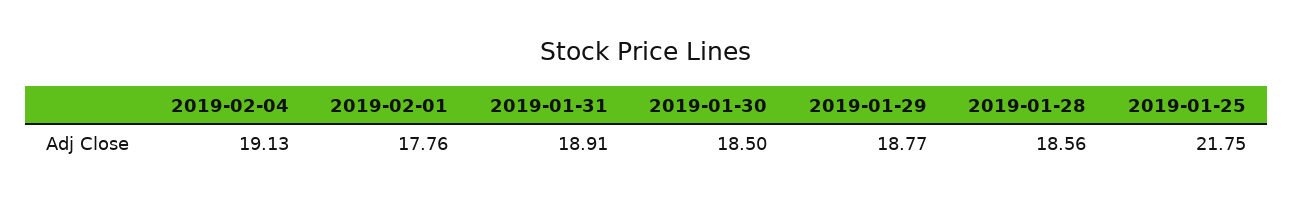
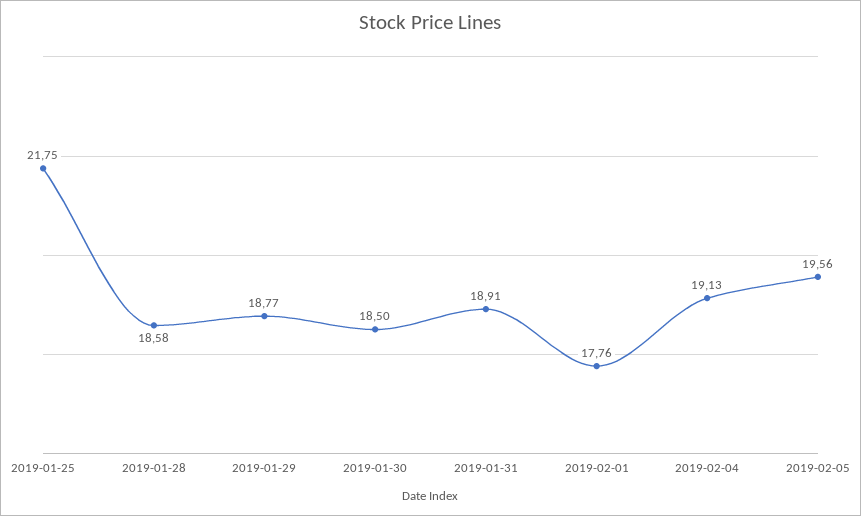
2019-01-28: 18.56 -> 18.58
2019-02-05: none -> 19.56

